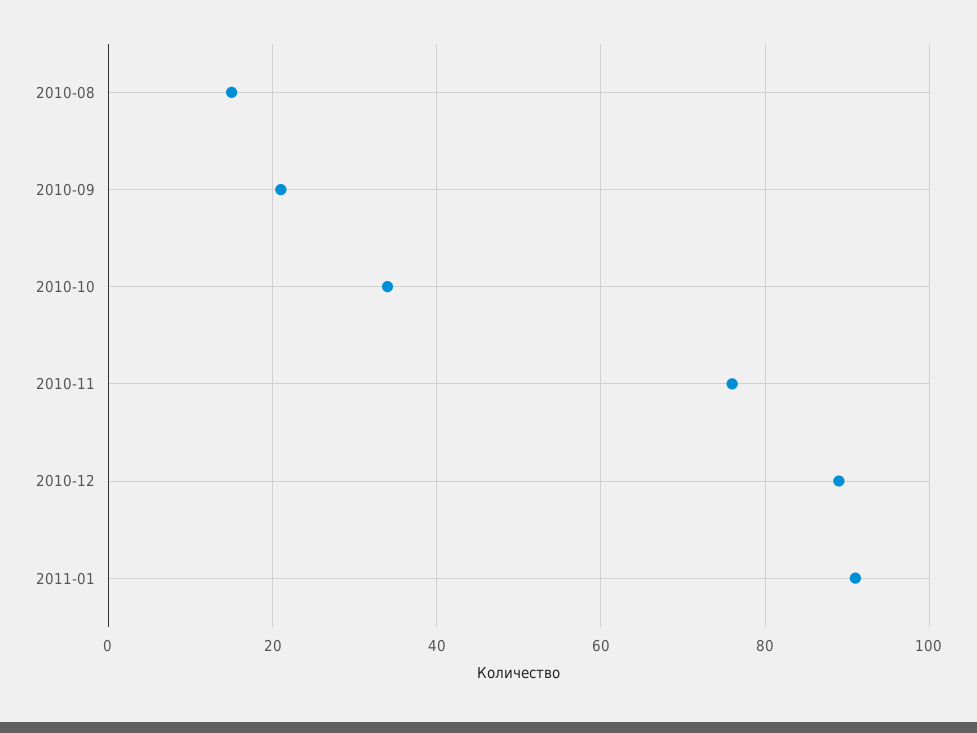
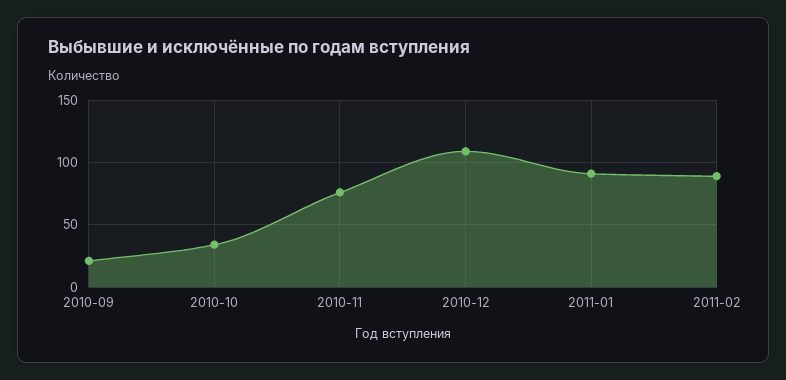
2010-08: 15 -> none
2010-12: 90 -> 110
2011-02: none -> 90

